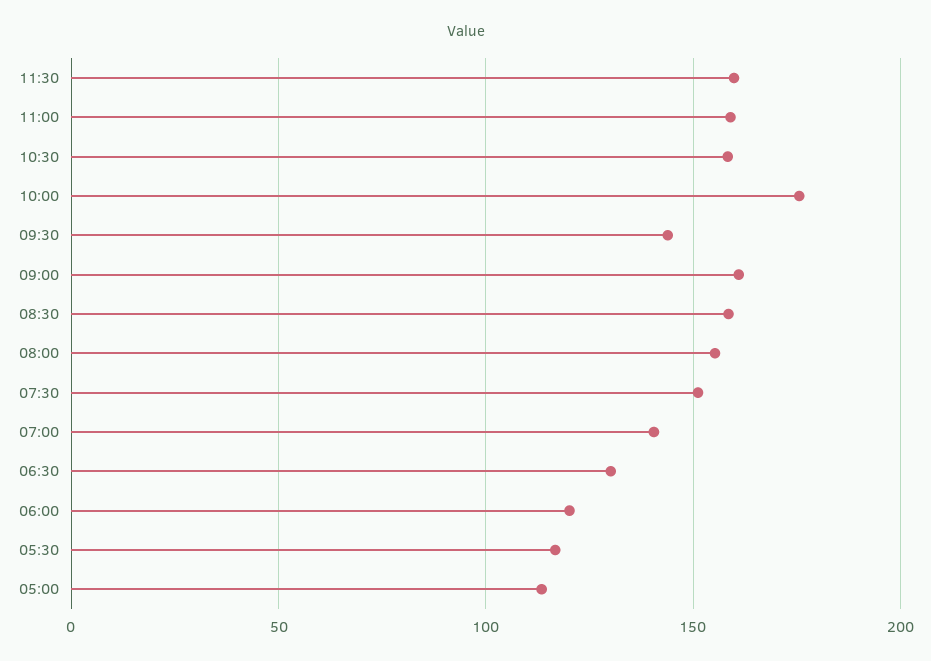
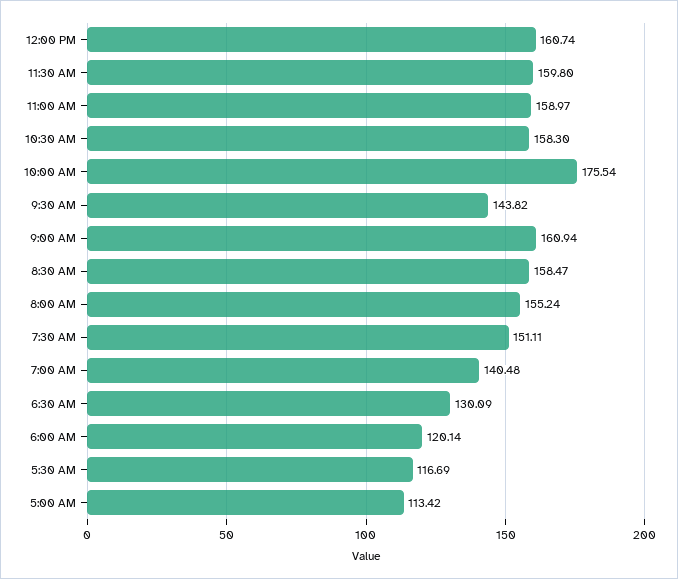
12:00 PM: none -> 160.74

